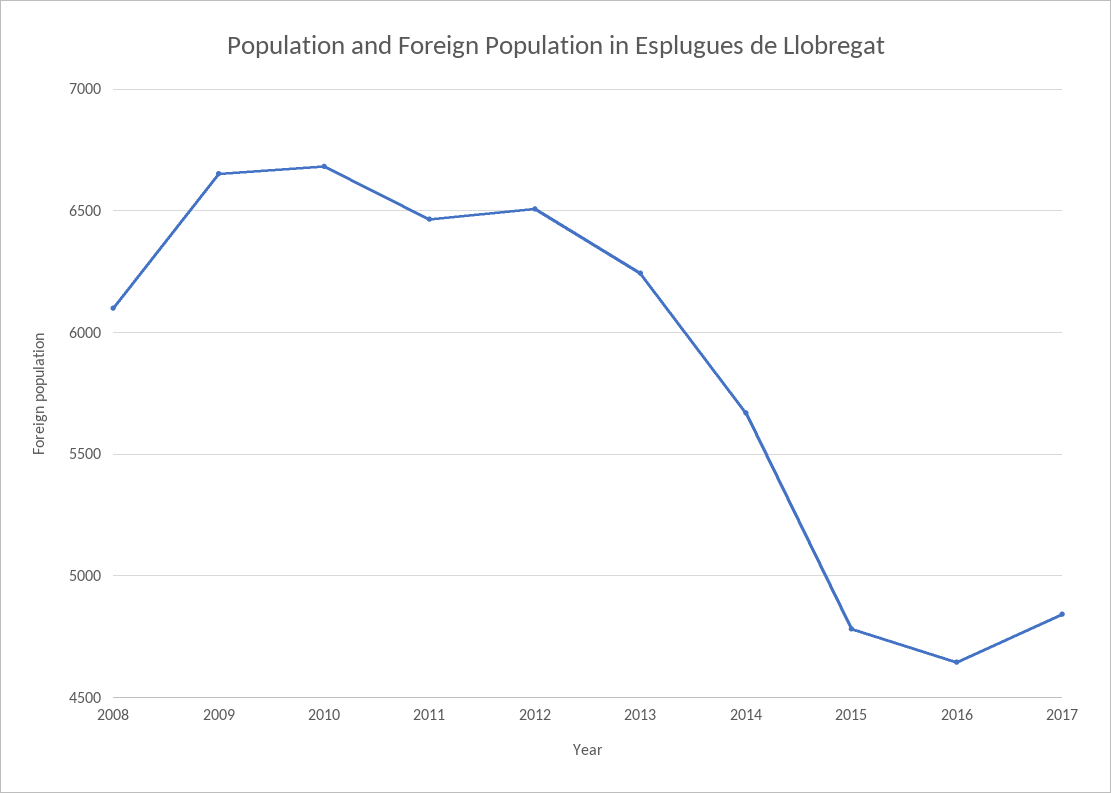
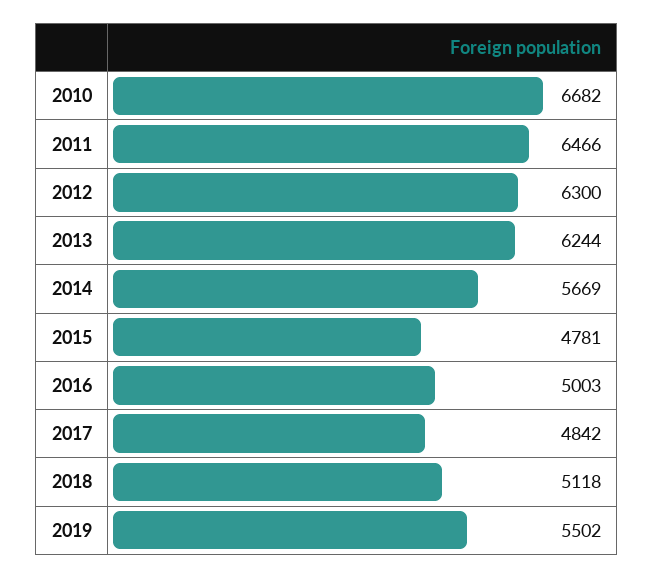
2008: 6100 -> none
2009: 6650 -> none
2012: 6500 -> 6300
2016: 4650 -> 5003
2018: none -> 5118
2019: none -> 5502

